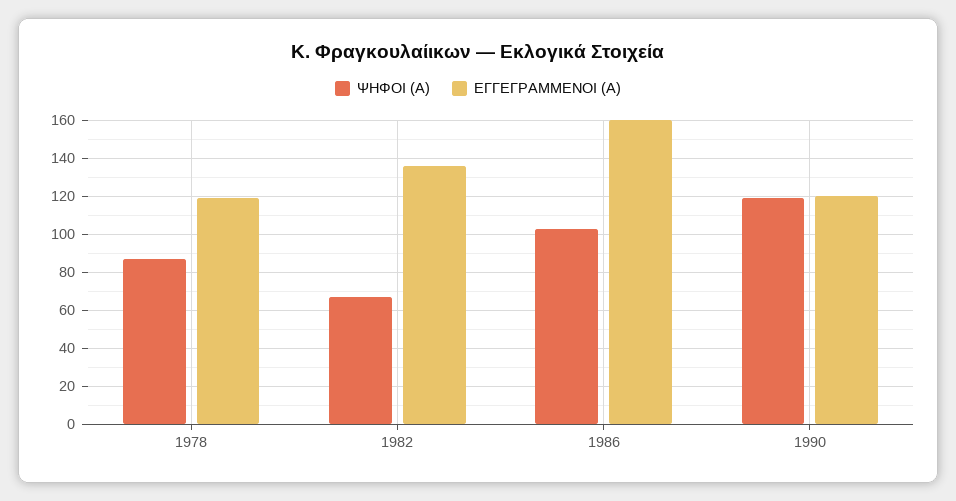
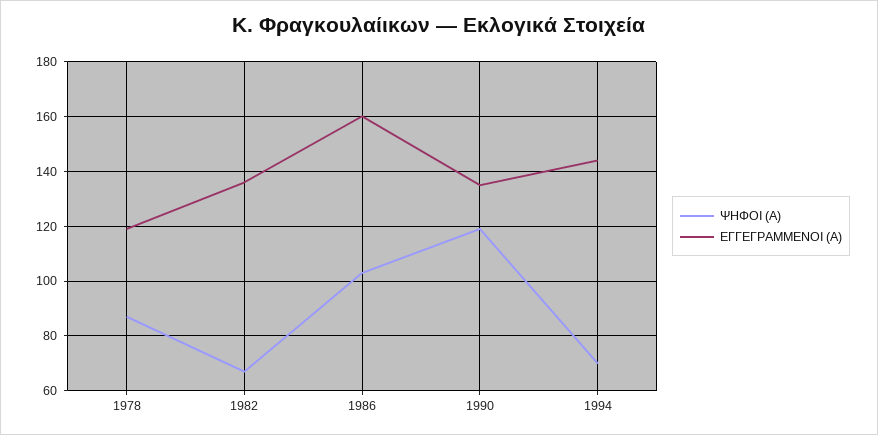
ΕΓΓΕΓΡΑΜΜΕΝΟΙ (Α), 1990: 120 -> 135
ΨΗΦΟΙ (Α), 1994: none -> 70
ΕΓΓΕΓΡΑΜΜΕΝΟΙ (Α), 1994: none -> 145

